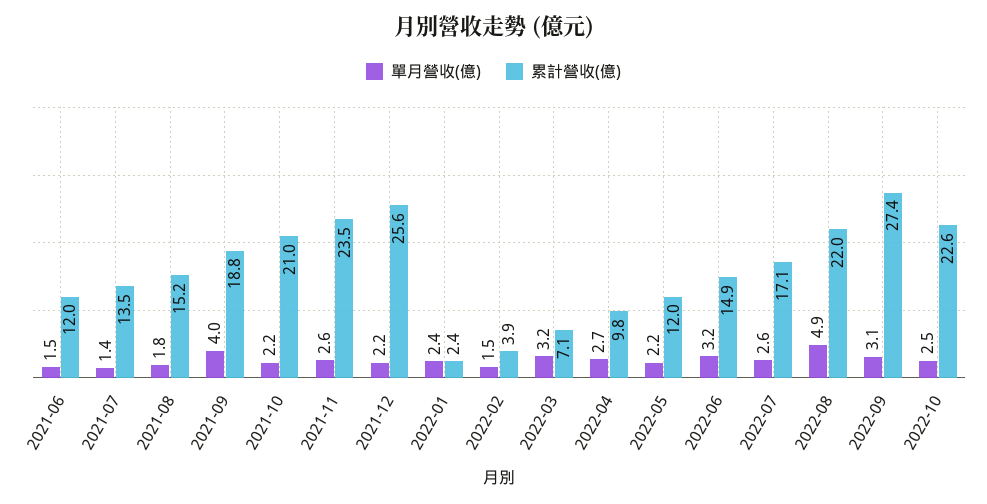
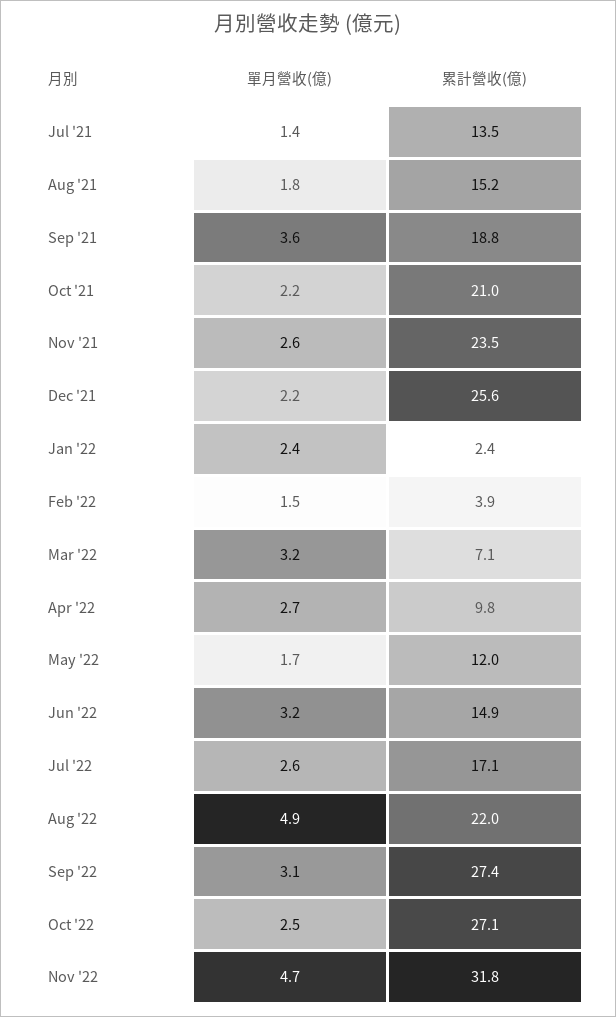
單月營收(億), 2021-06: 1.5 -> none
累計營收(億), 2021-06: 12 -> none
單月營收(億), 2021-09: 4 -> 3.6
單月營收(億), 2022-05: 2.2 -> 1.7
累計營收(億), 2022-10: 22.6 -> 27.1
單月營收(億), Nov '22: none -> 4.7
累計營收(億), Nov '22: none -> 31.8

